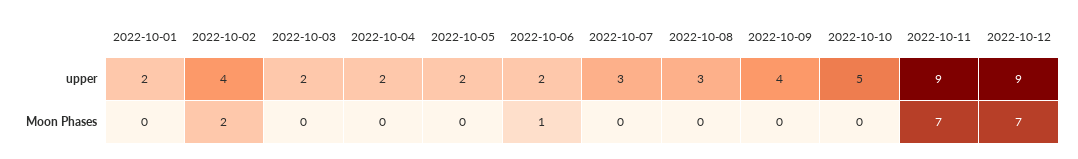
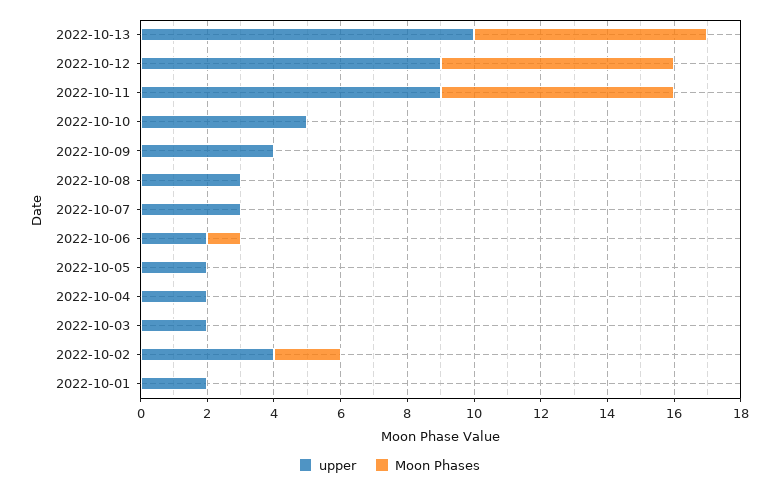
upper, 2022-10-13: none -> 10
Moon Phases, 2022-10-13: none -> 7

